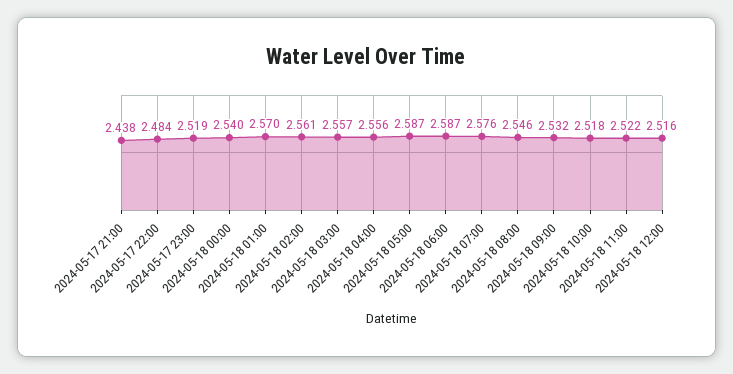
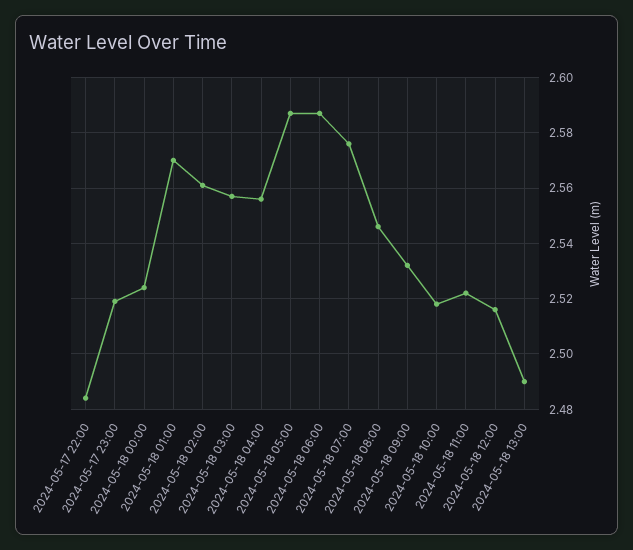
2024-05-17 21:00: 2.438 -> none
2024-05-18 00:00: 2.54 -> 2.525
2024-05-18 13:00: none -> 2.49

